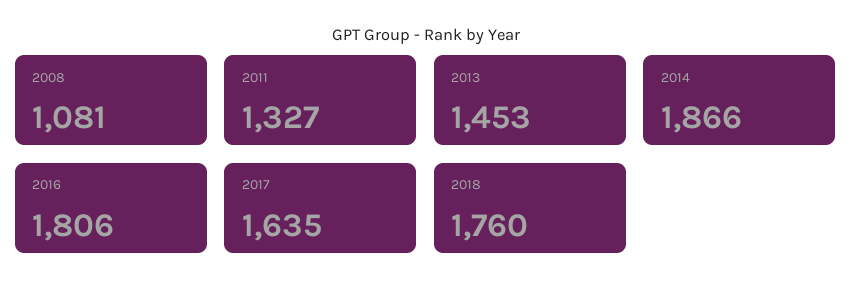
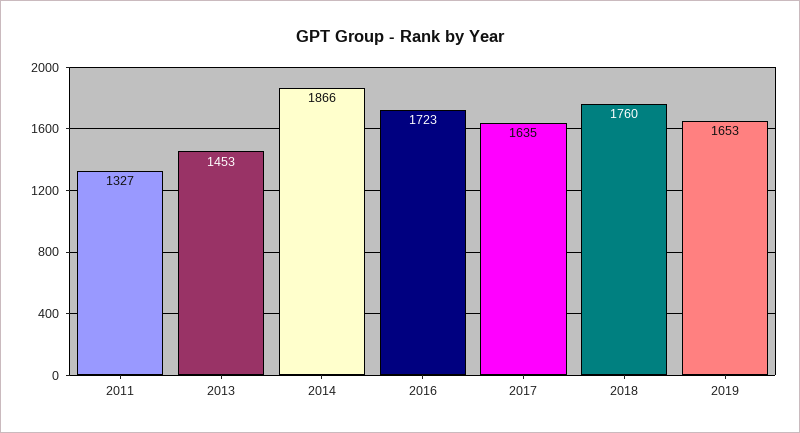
2008: 1081 -> none
2016: 1806 -> 1723
2019: none -> 1653

